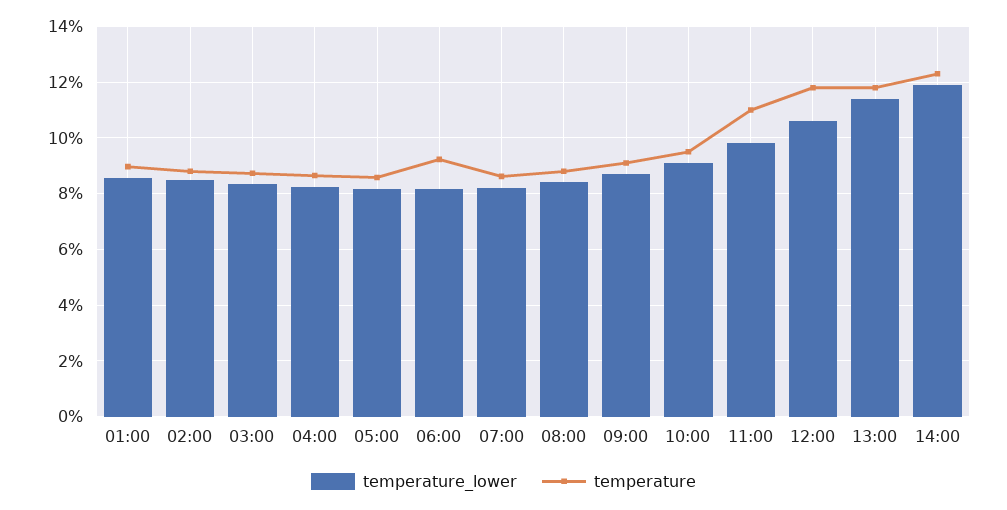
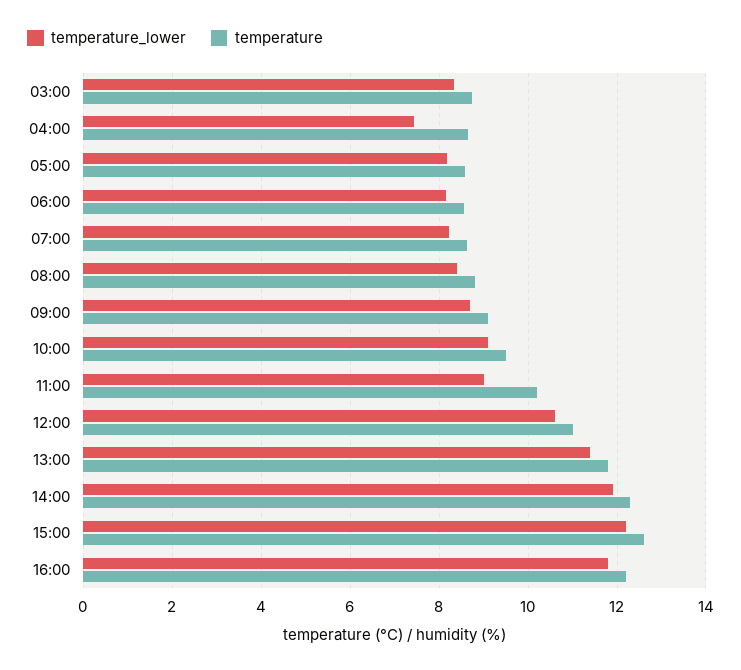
temperature_lower, 01:00: 8.5 -> none
temperature, 01:00: 9 -> none
temperature_lower, 02:00: 8.5 -> none
temperature, 02:00: 8.75 -> none
temperature_lower, 04:00: 8.25 -> 7.4
temperature, 06:00: 9.25 -> 8.6
temperature_lower, 11:00: 9.75 -> 9
temperature, 11:00: 11 -> 10.2
temperature, 12:00: 11.75 -> 11
temperature_lower, 15:00: none -> 12.2
temperature, 15:00: none -> 12.6
temperature_lower, 16:00: none -> 11.8
temperature, 16:00: none -> 12.2

